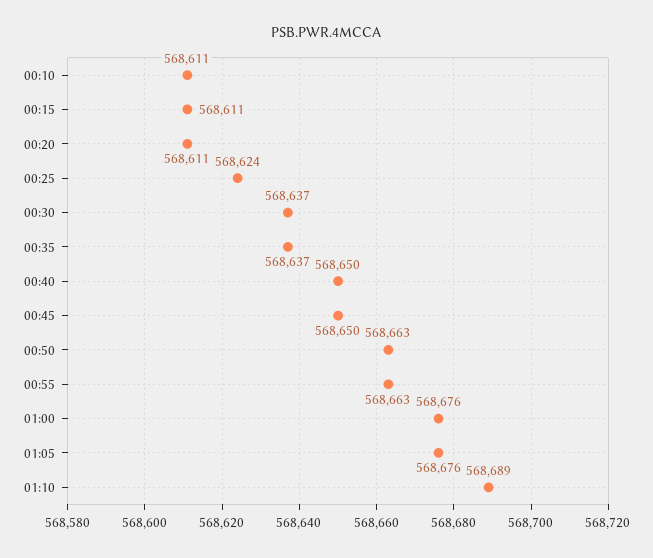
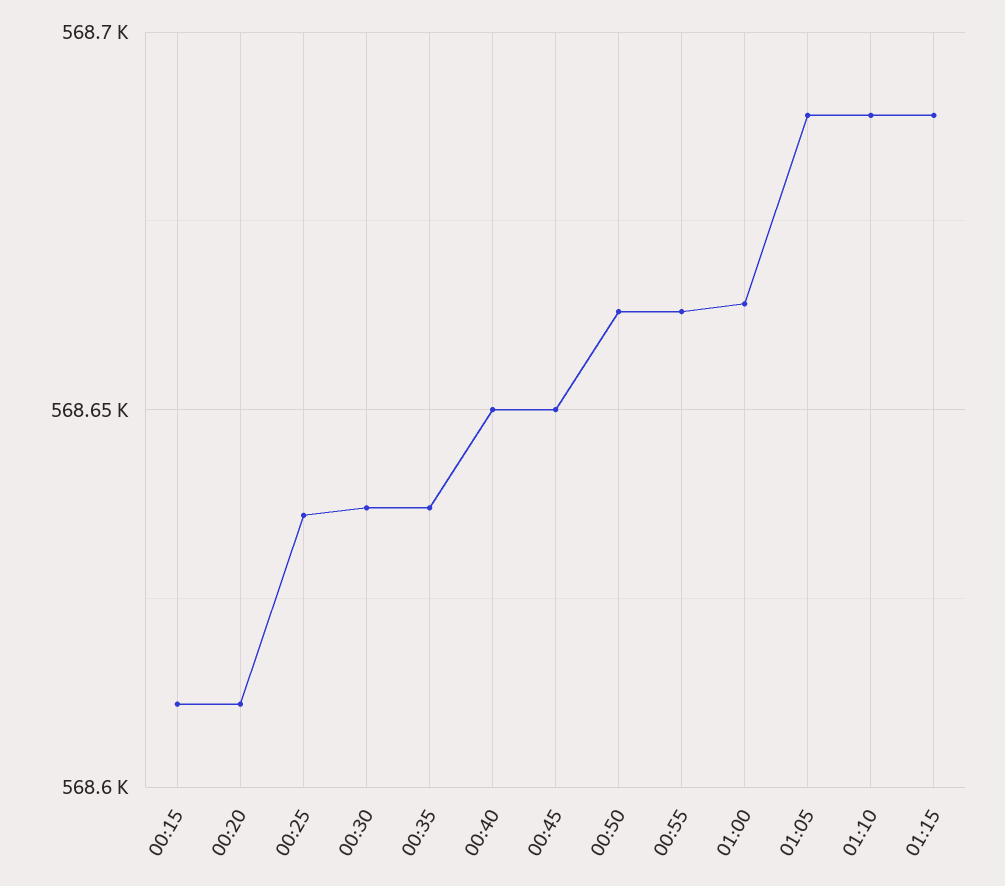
00:10: 568611 -> none
00:25: 568624 -> 568635
01:00: 568676 -> 568665
01:05: 568676 -> 568690
01:15: none -> 568690

